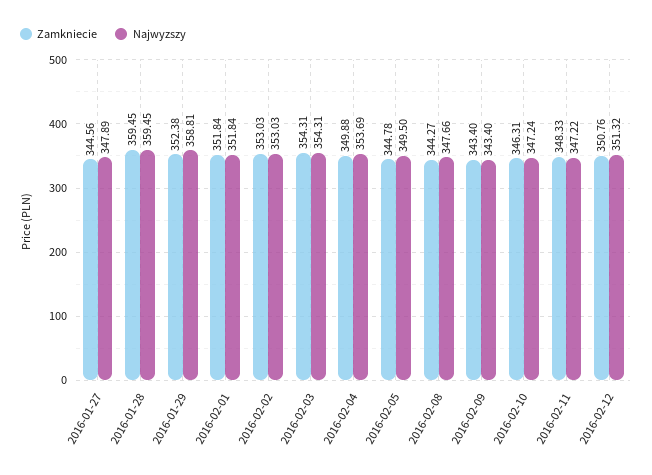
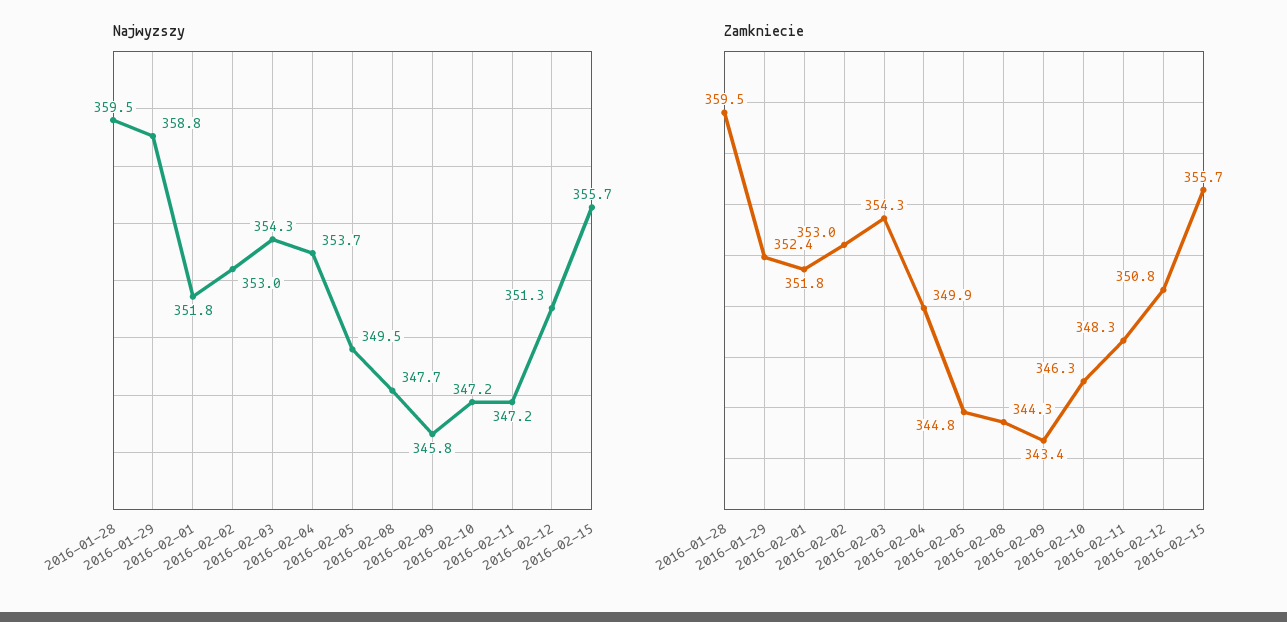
Zamkniecie, 2016-01-27: 344.56 -> none
Najwyzszy, 2016-01-27: 347.89 -> none
Najwyzszy, 2016-02-09: 343.4 -> 345.8
Najwyzszy, 2016-02-15: none -> 355.7
Zamkniecie, 2016-02-15: none -> 355.7

